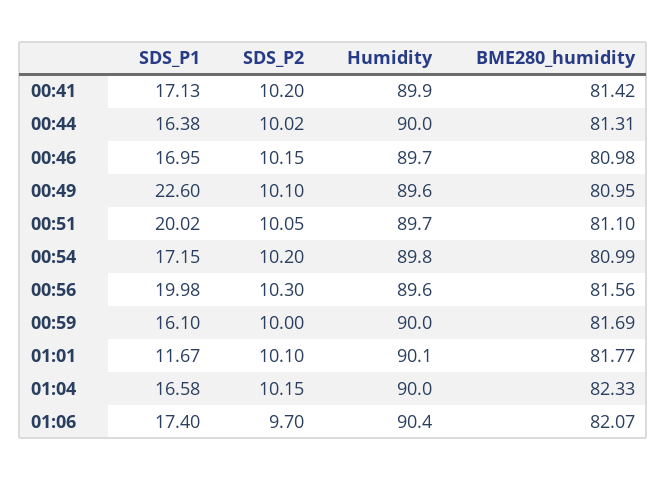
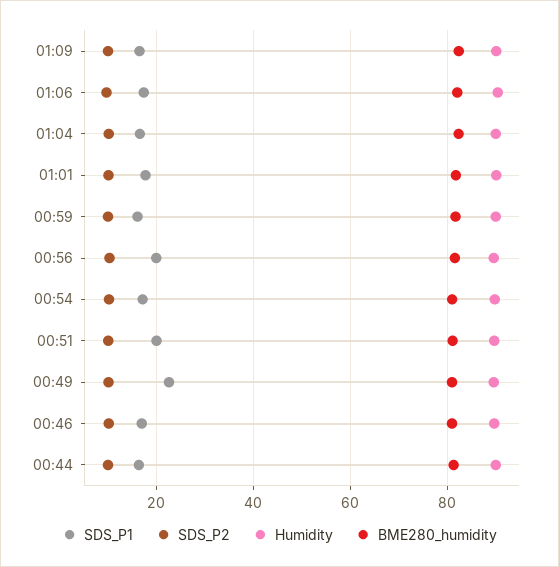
SDS_P1, 00:41: 17.13 -> none
SDS_P2, 00:41: 10.2 -> none
Humidity, 00:41: 89.9 -> none
BME280_humidity, 00:41: 81.42 -> none
SDS_P1, 01:01: 11.67 -> 18
SDS_P1, 01:09: none -> 16
SDS_P2, 01:09: none -> 10
Humidity, 01:09: none -> 90
BME280_humidity, 01:09: none -> 82

